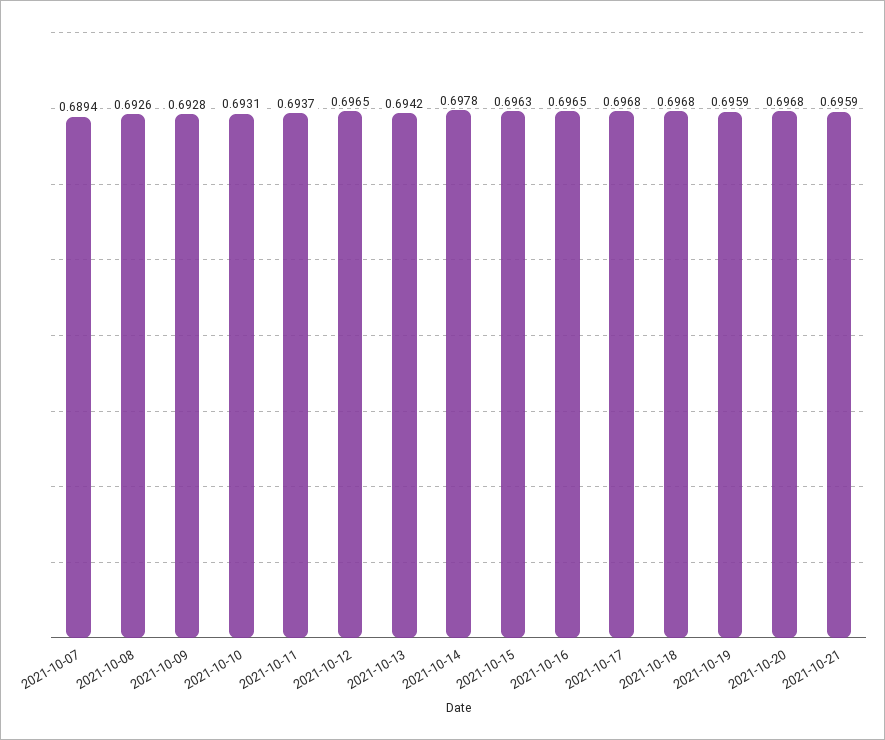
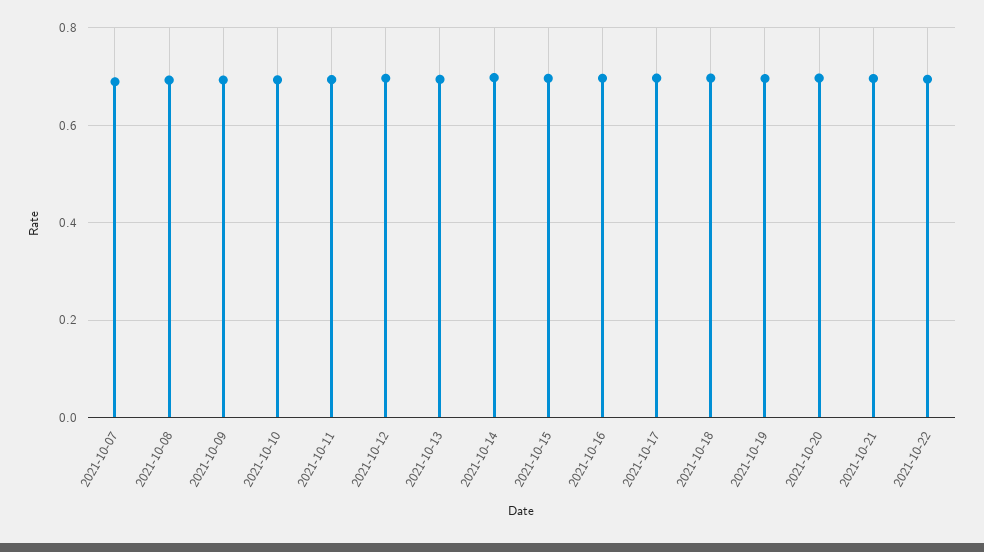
2021-10-22: none -> 0.7

